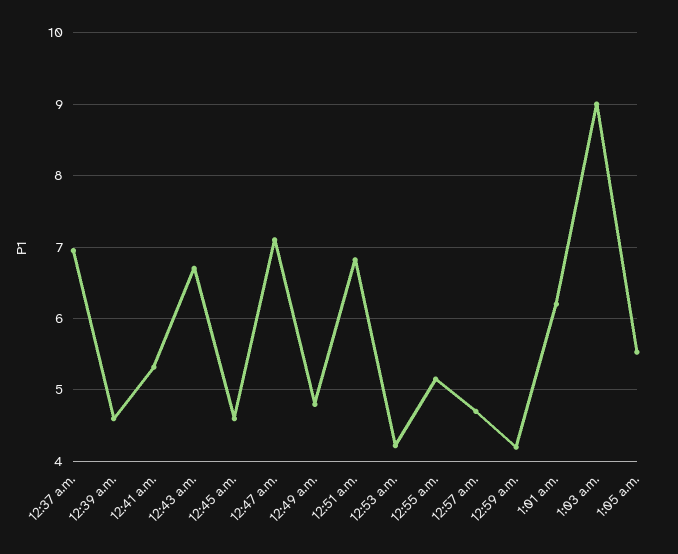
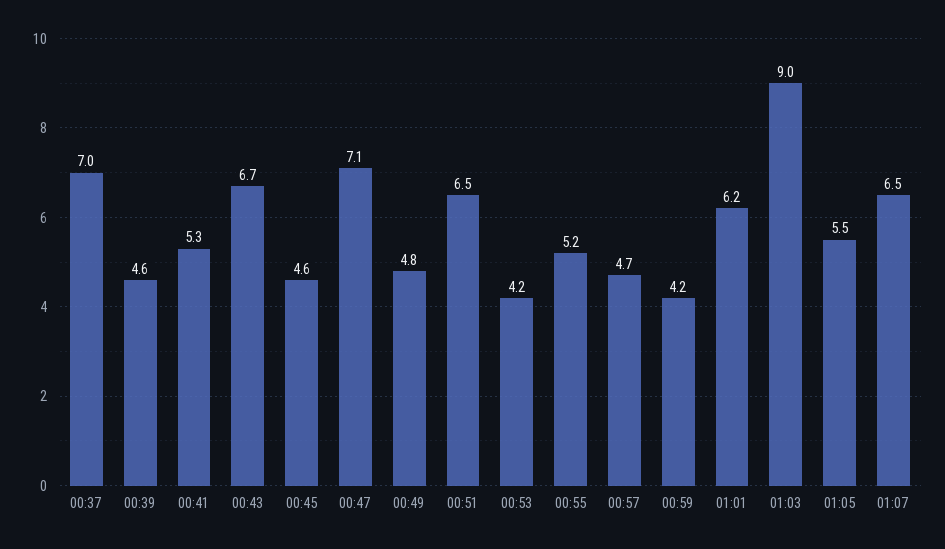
12:51 a.m.: 6.8 -> 6.5
01:07: none -> 6.5

